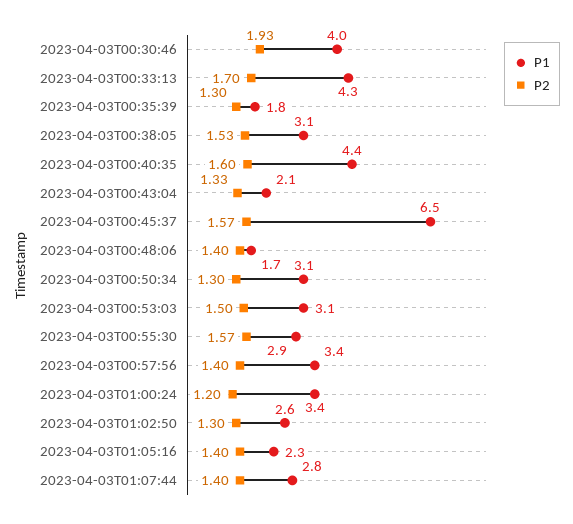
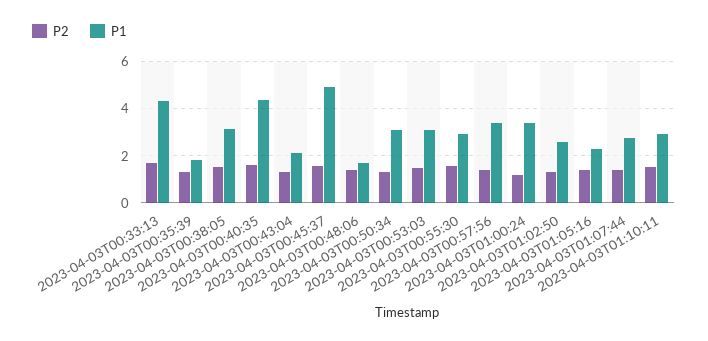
P1, 2023-04-03T00:30:46: 4 -> none
P2, 2023-04-03T00:30:46: 1.93 -> none
P1, 2023-04-03T00:45:37: 6.5 -> 5
P2, 2023-04-03T01:10:11: none -> 1.5
P1, 2023-04-03T01:10:11: none -> 3

